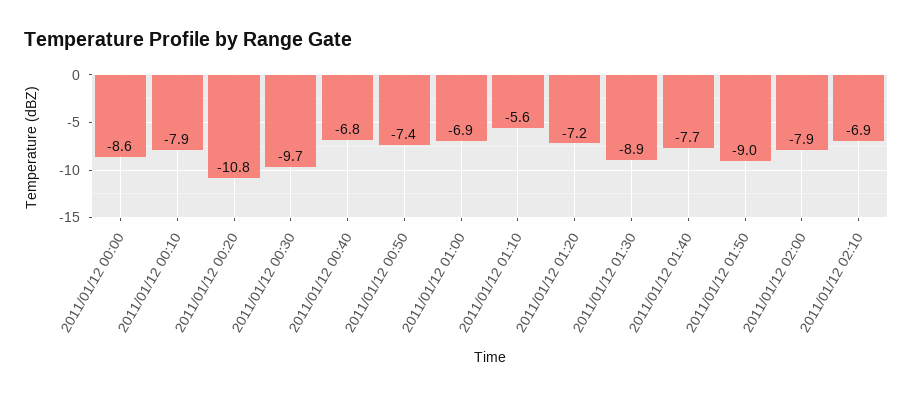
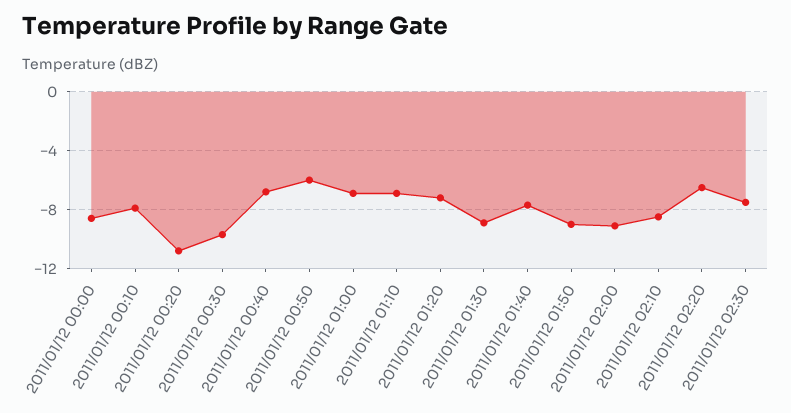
2011/01/12 00:50: -7.4 -> -6
2011/01/12 01:10: -5.6 -> -7
2011/01/12 02:00: -7.9 -> -9
2011/01/12 02:10: -6.9 -> -8.5
2011/01/12 02:20: none -> -6.5
2011/01/12 02:30: none -> -7.5

